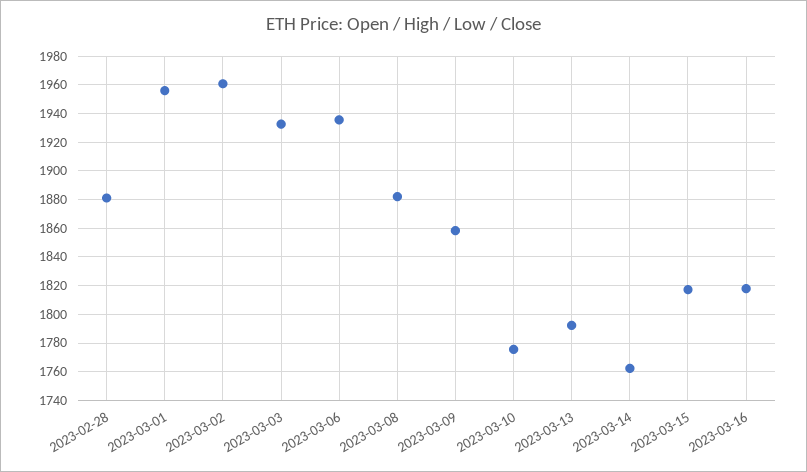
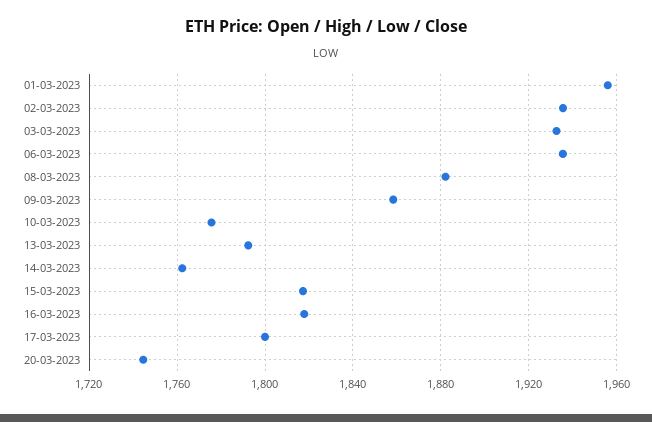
2023-02-28: 1880 -> none
2023-03-02: 1960 -> 1935
17-03-2023: none -> 1800
20-03-2023: none -> 1745

